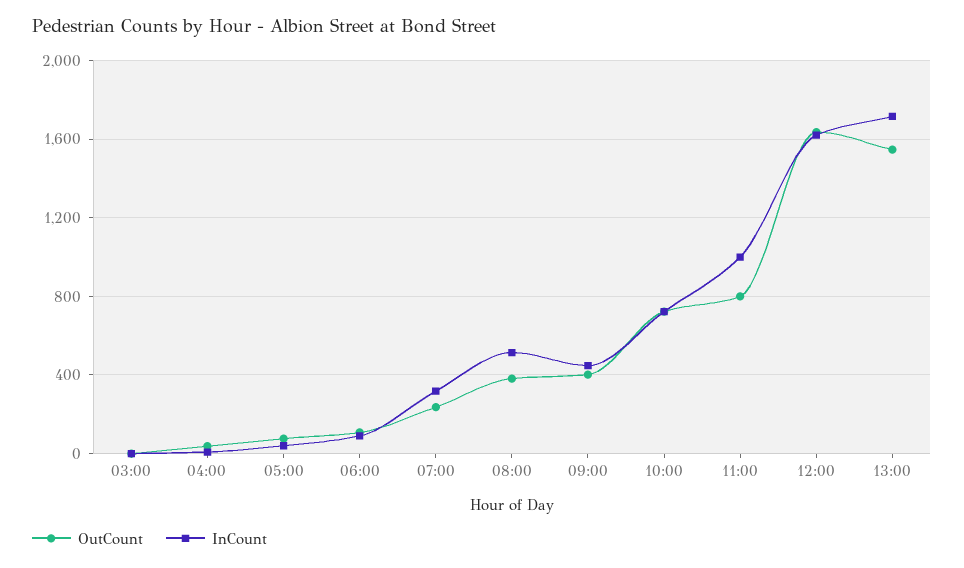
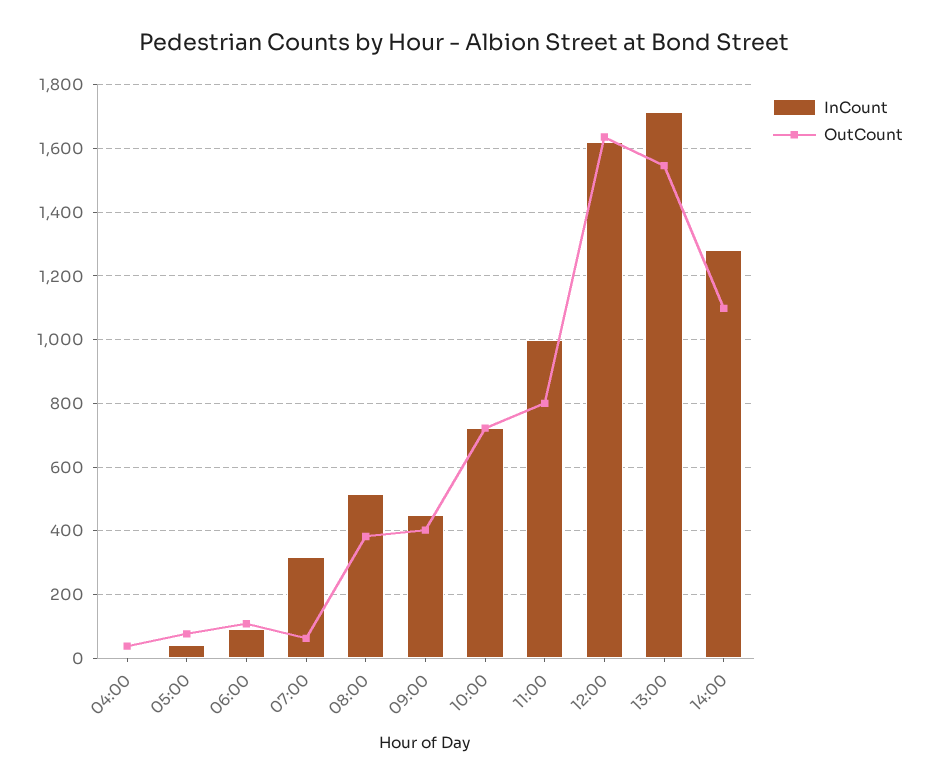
OutCount, 03:00: 0 -> none
InCount, 03:00: 0 -> none
OutCount, 07:00: 250 -> 60
InCount, 14:00: none -> 1280
OutCount, 14:00: none -> 1100

